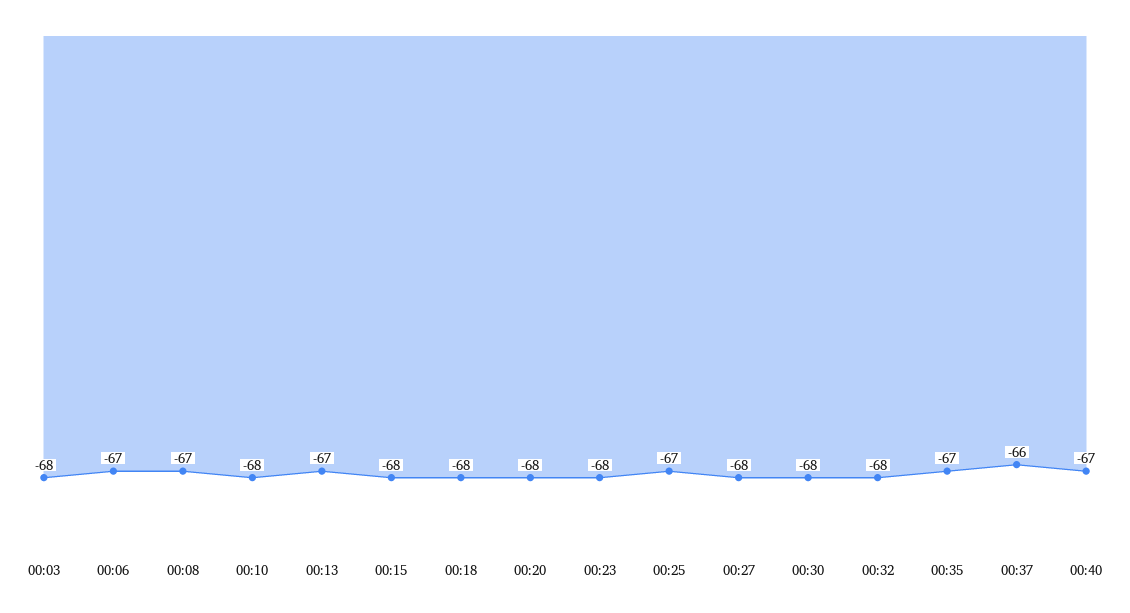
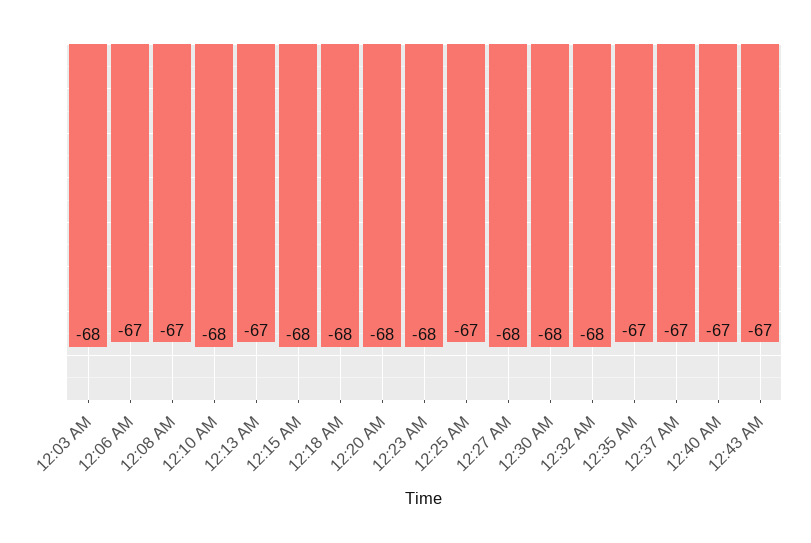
00:37: -66 -> -67
12:43 AM: none -> -67

